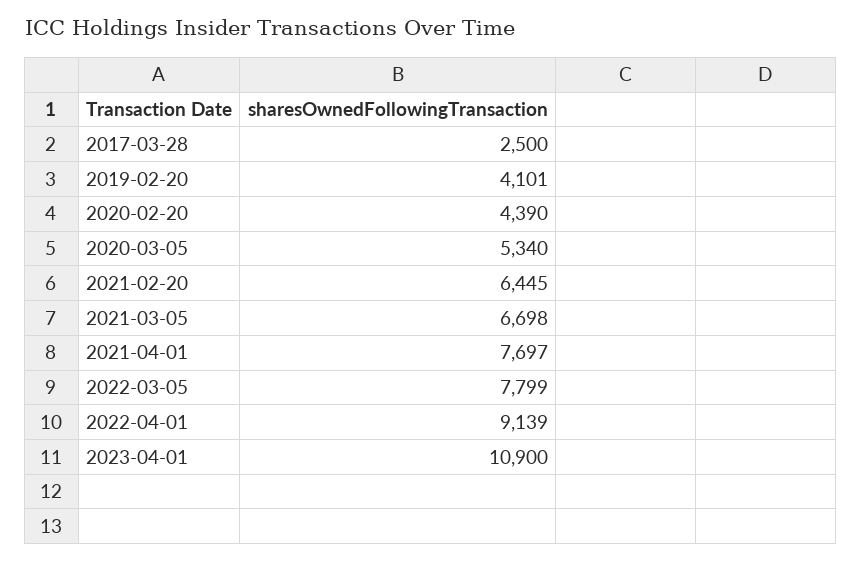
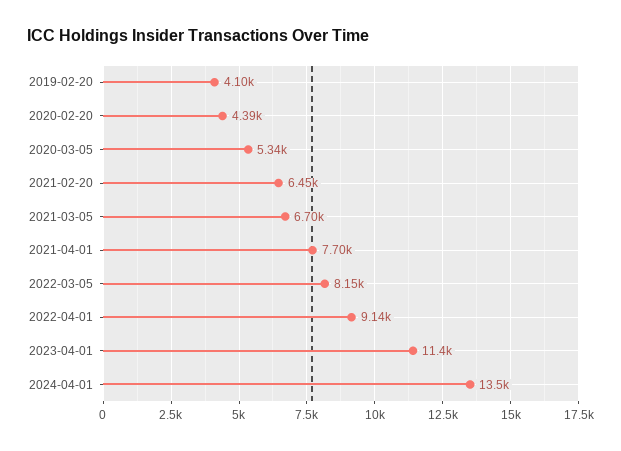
2017-03-28: 2500 -> none
2022-03-05: 7799 -> 8150
2023-04-01: 10900 -> 11400
2024-04-01: none -> 13500

